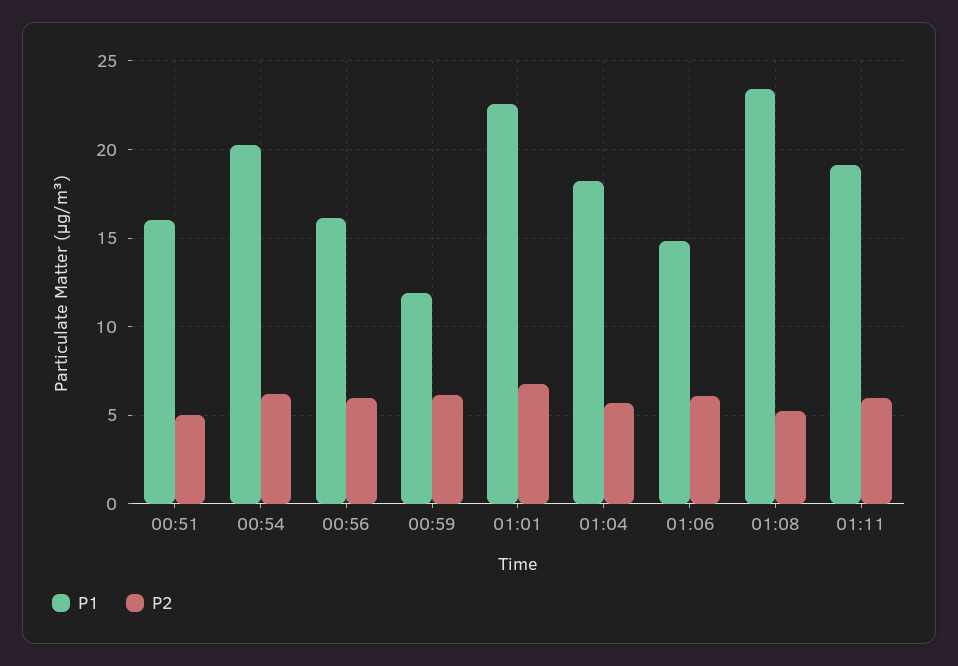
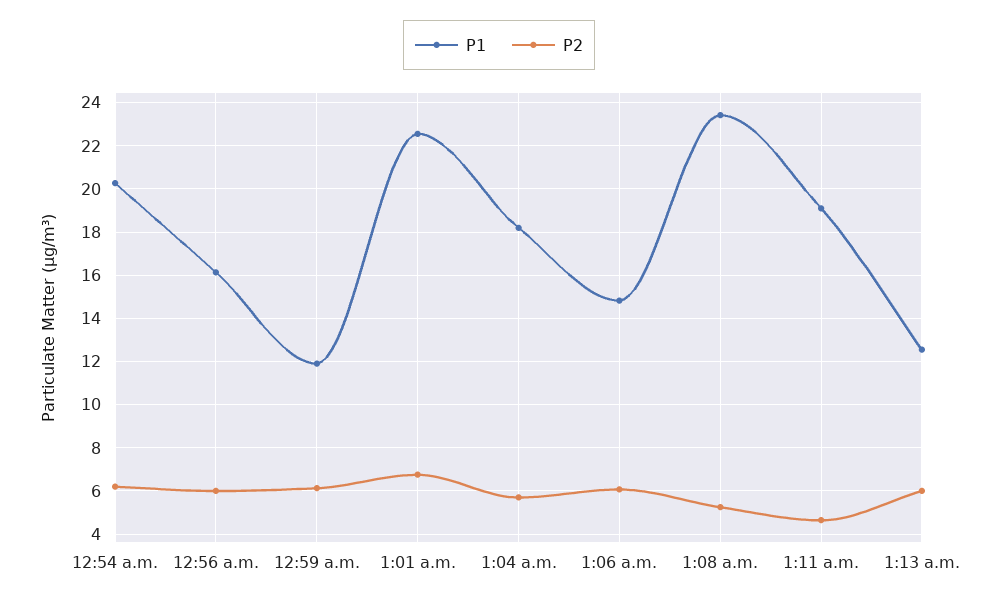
P1, 00:51: 16 -> none
P2, 00:51: 5 -> none
P2, 01:11: 6 -> 4.5
P1, 1:13 a.m.: none -> 12.5
P2, 1:13 a.m.: none -> 6

